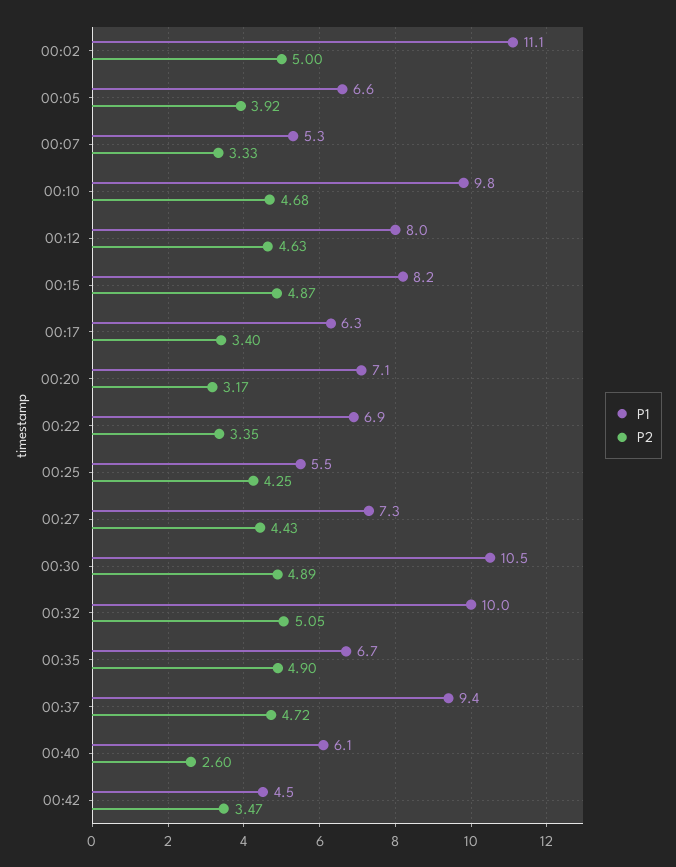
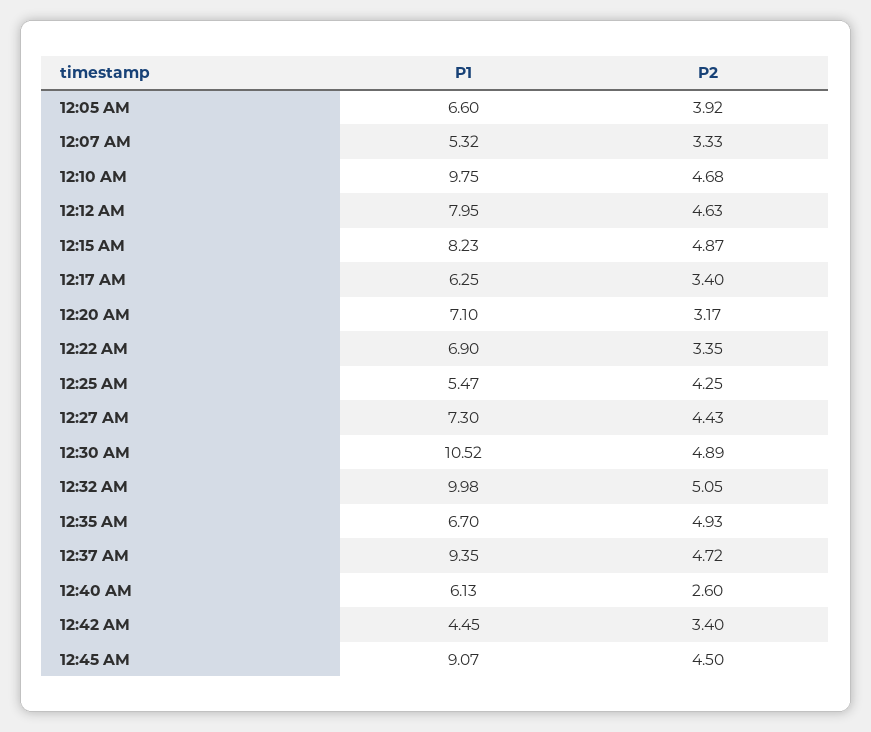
P1, 00:02: 11.1 -> none
P2, 00:02: 5 -> none
P2, 00:35: 4.9 -> 4.93
P2, 00:42: 3.47 -> 3.4
P1, 12:45 AM: none -> 9.07
P2, 12:45 AM: none -> 4.5

